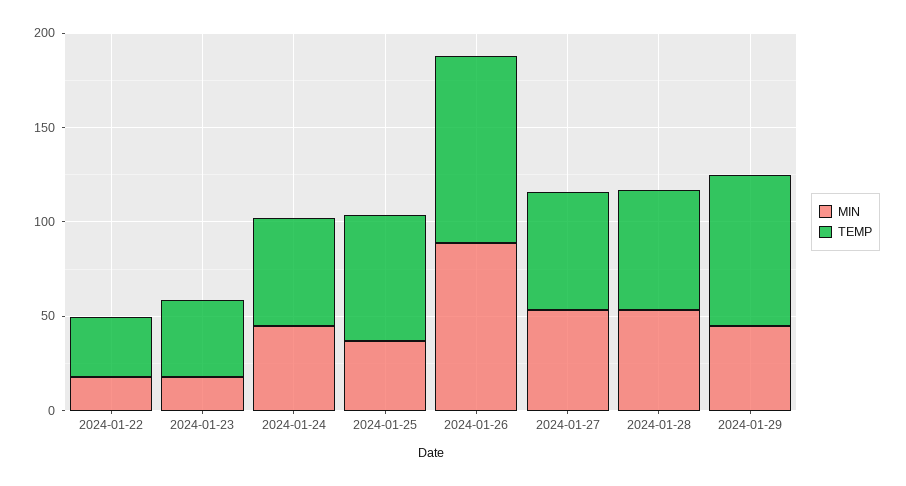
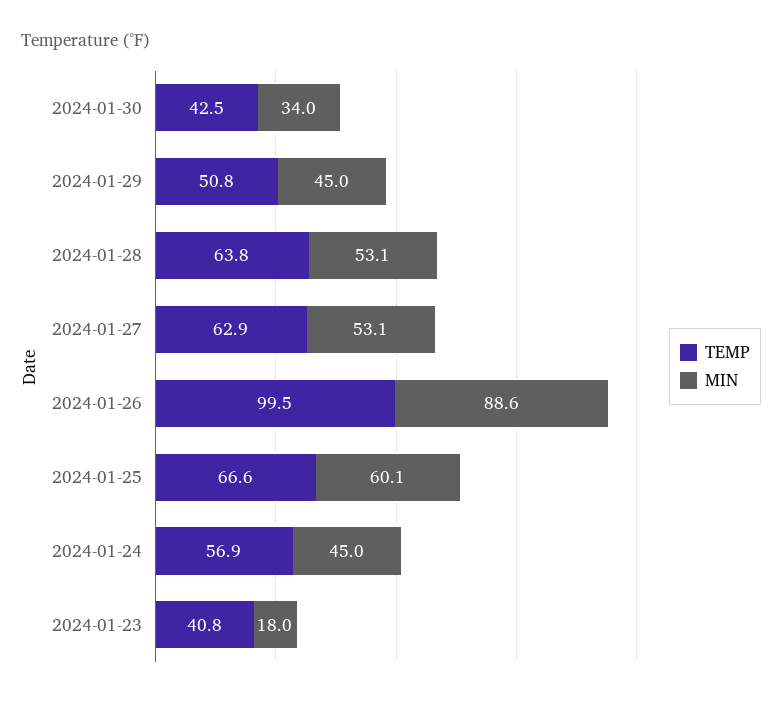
MIN, 2024-01-22: 20 -> none
TEMP, 2024-01-22: 30 -> none
MIN, 2024-01-25: 40 -> 60.1
TEMP, 2024-01-29: 80 -> 50.8
TEMP, 2024-01-30: none -> 42.5
MIN, 2024-01-30: none -> 34

